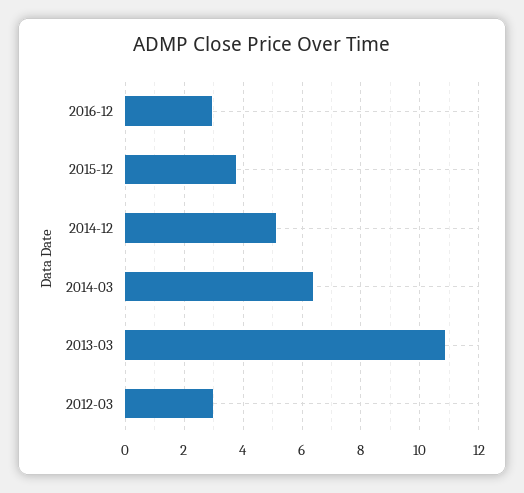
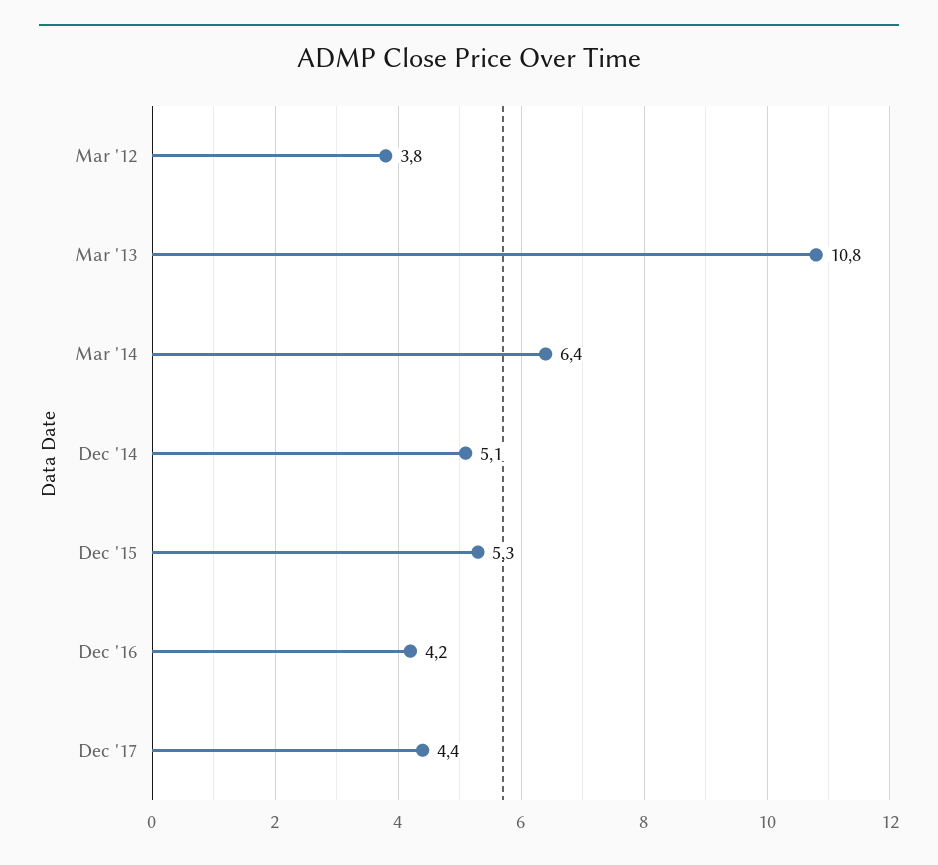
2016-12: 3 -> 4.2
2015-12: 3.75 -> 5.3
2012-03: 3 -> 3.8
Dec '17: none -> 4.4

